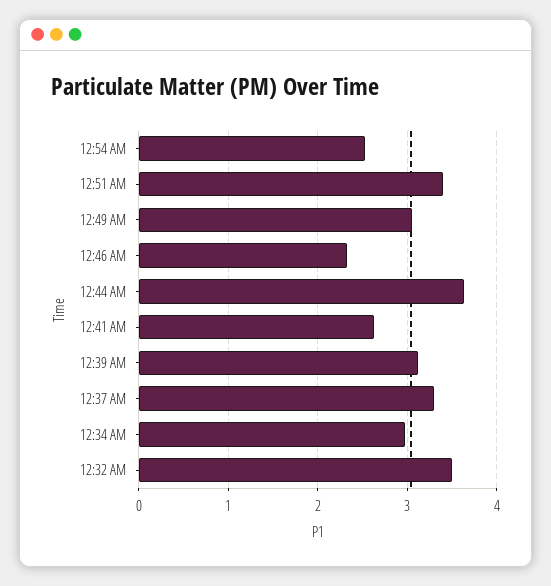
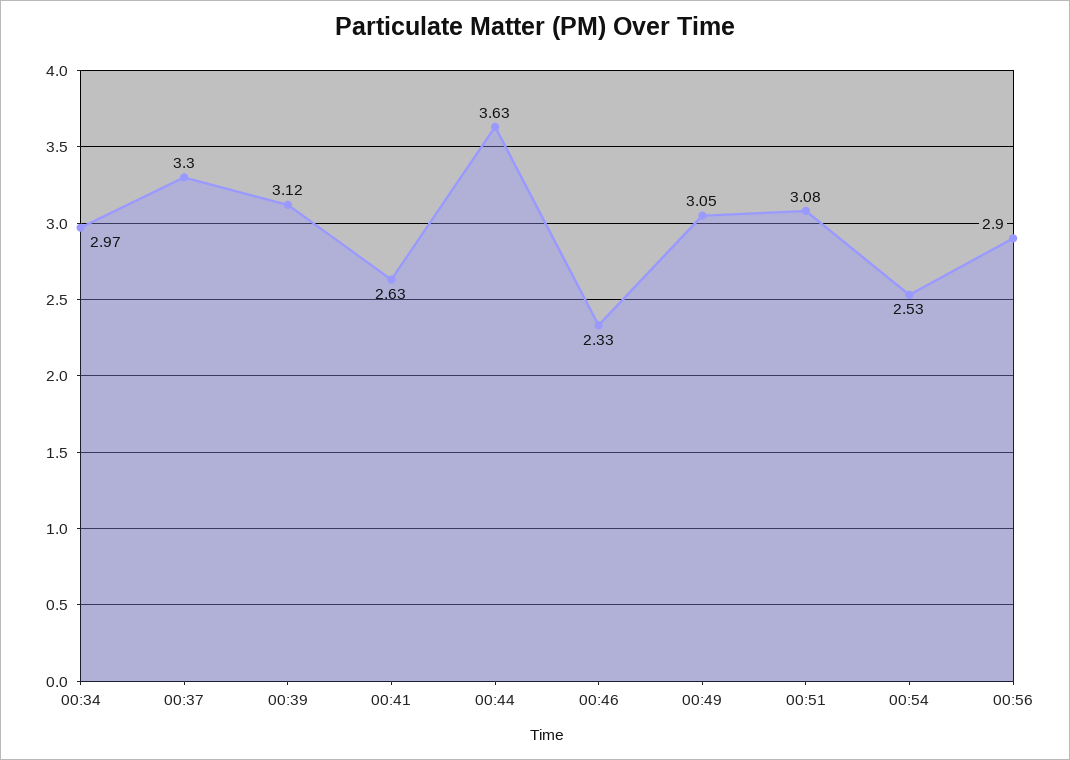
12:51 AM: 3.4 -> 3.08
12:32 AM: 3.5 -> none
00:56: none -> 2.9

